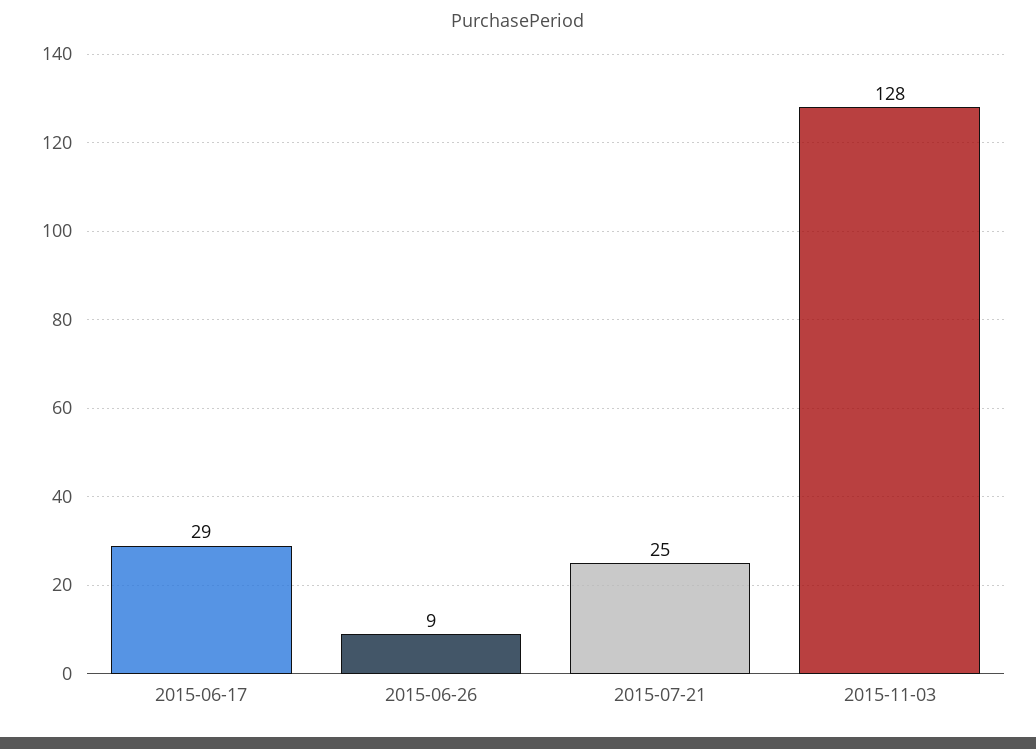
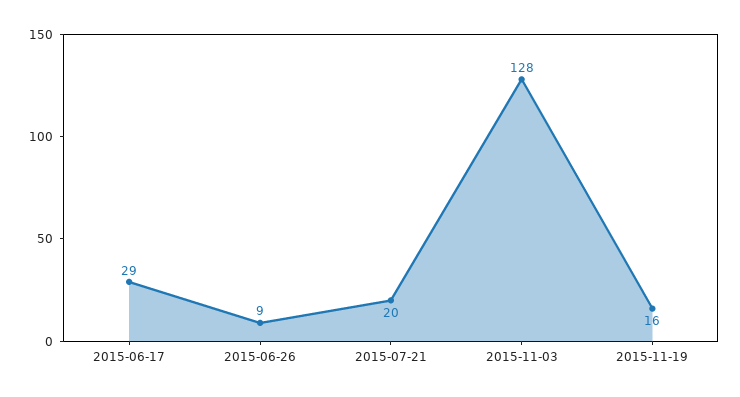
2015-07-21: 25 -> 20
2015-11-19: none -> 16

